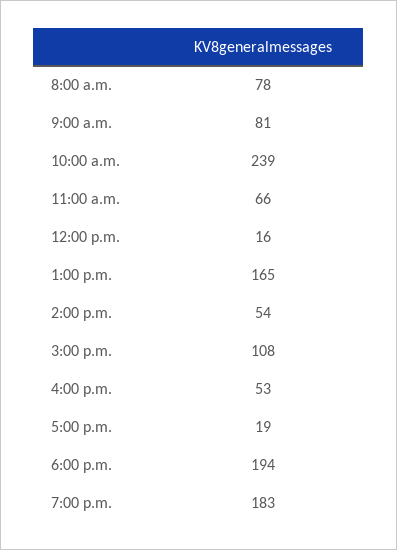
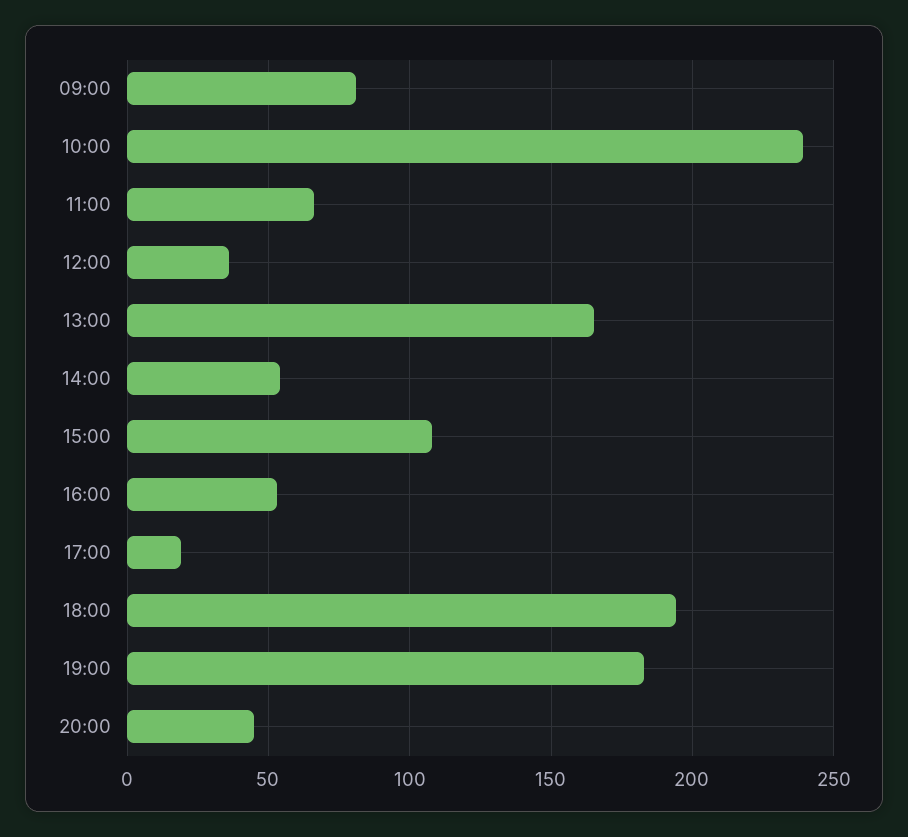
8:00 a.m.: 78 -> none
12:00 p.m.: 16 -> 35
20:00: none -> 45

